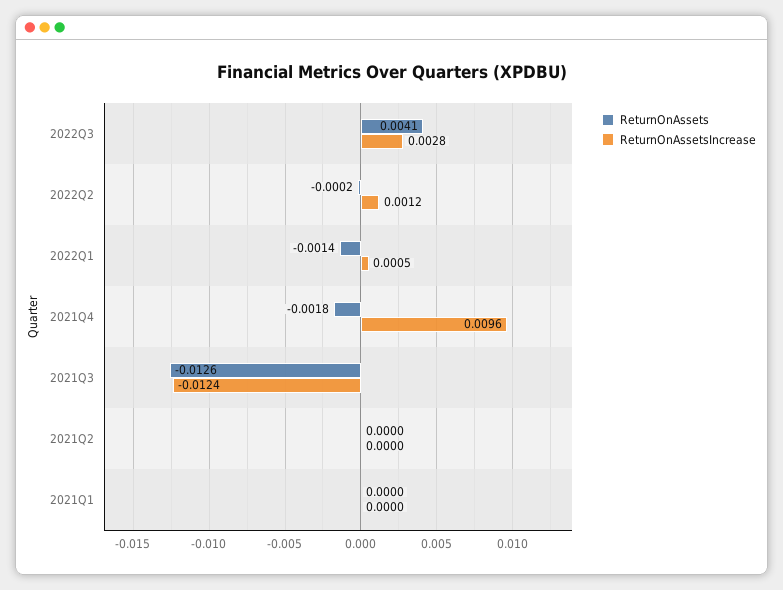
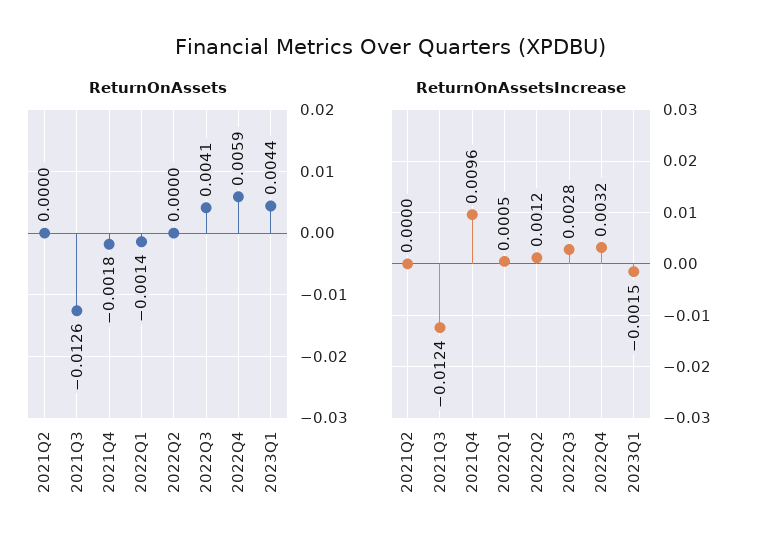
ReturnOnAssets, 2022Q2: -0.0002 -> 0
ReturnOnAssets, 2021Q1: 0 -> none
ReturnOnAssetsIncrease, 2021Q1: 0 -> none
ReturnOnAssets, 2022Q4: none -> 0.0059
ReturnOnAssets, 2023Q1: none -> 0.0044
ReturnOnAssetsIncrease, 2022Q4: none -> 0.0032
ReturnOnAssetsIncrease, 2023Q1: none -> -0.0015

